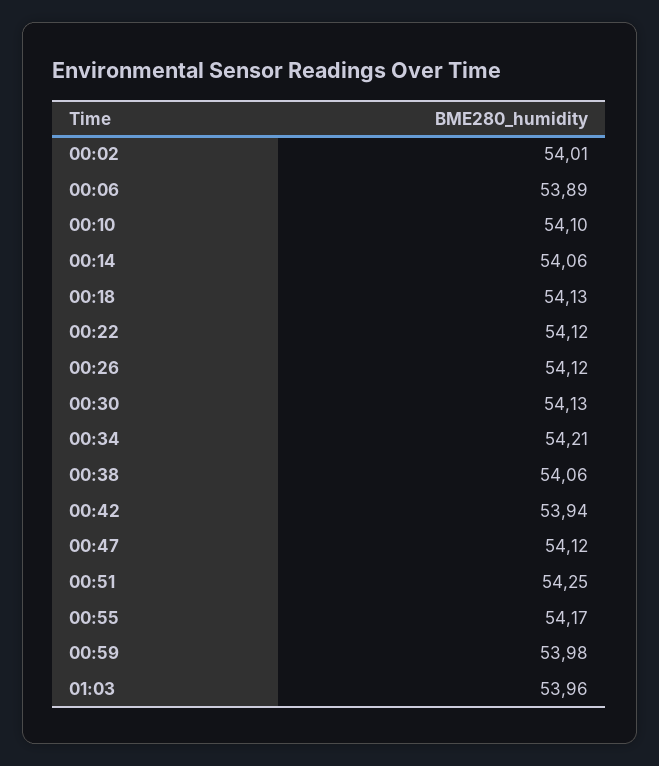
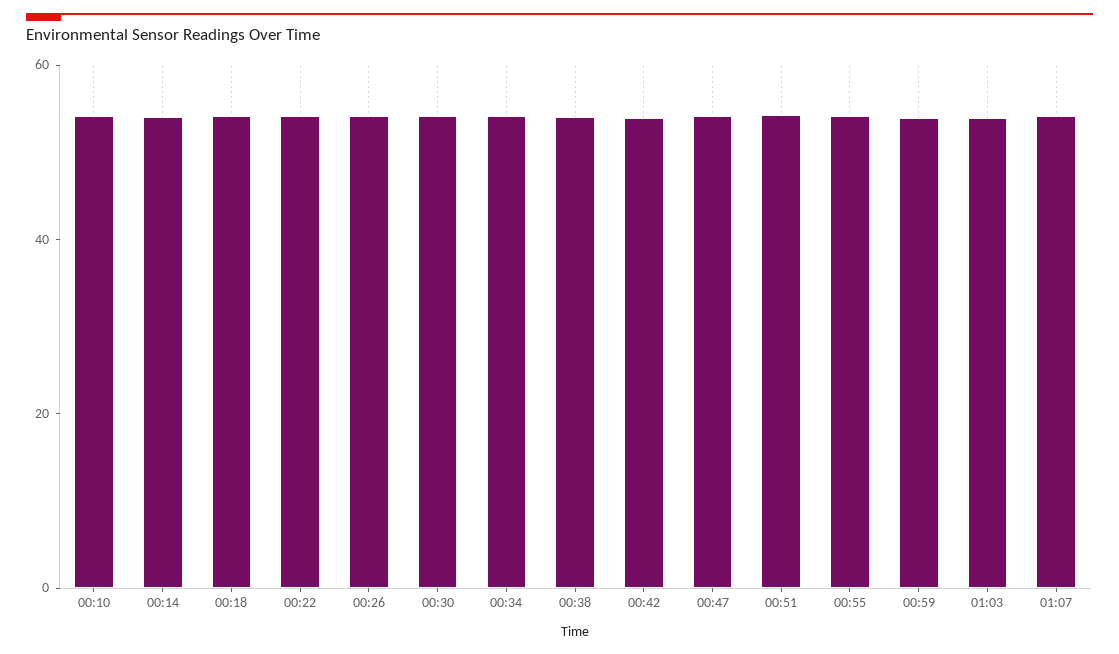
00:02: 54.01 -> none
00:06: 53.89 -> none
01:07: none -> 55

